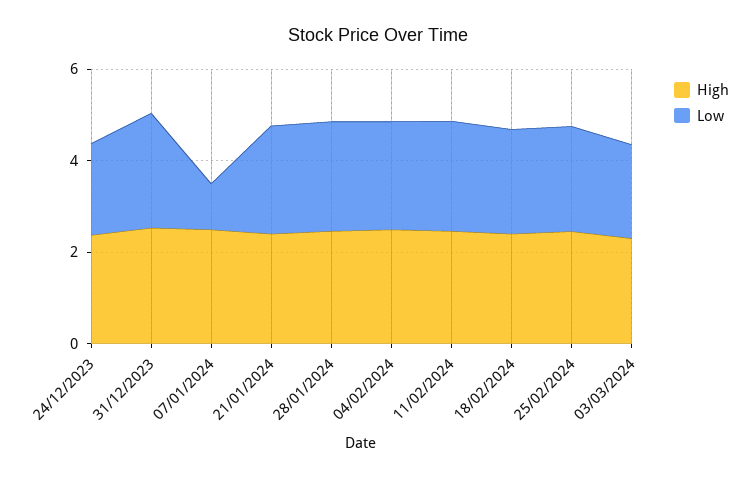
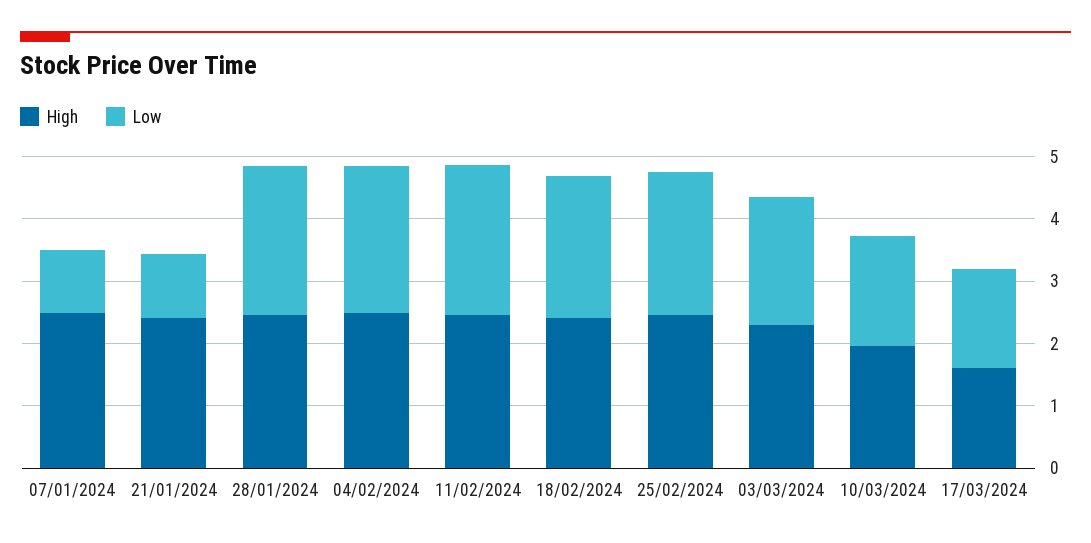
High, 24/12/2023: 2.5 -> none
Low, 24/12/2023: 2 -> none
High, 31/12/2023: 2.5 -> none
Low, 31/12/2023: 2.5 -> none
Low, 21/01/2024: 2.5 -> 1
High, 10/03/2024: none -> 2
Low, 10/03/2024: none -> 1.8
High, 17/03/2024: none -> 1.6
Low, 17/03/2024: none -> 1.6

